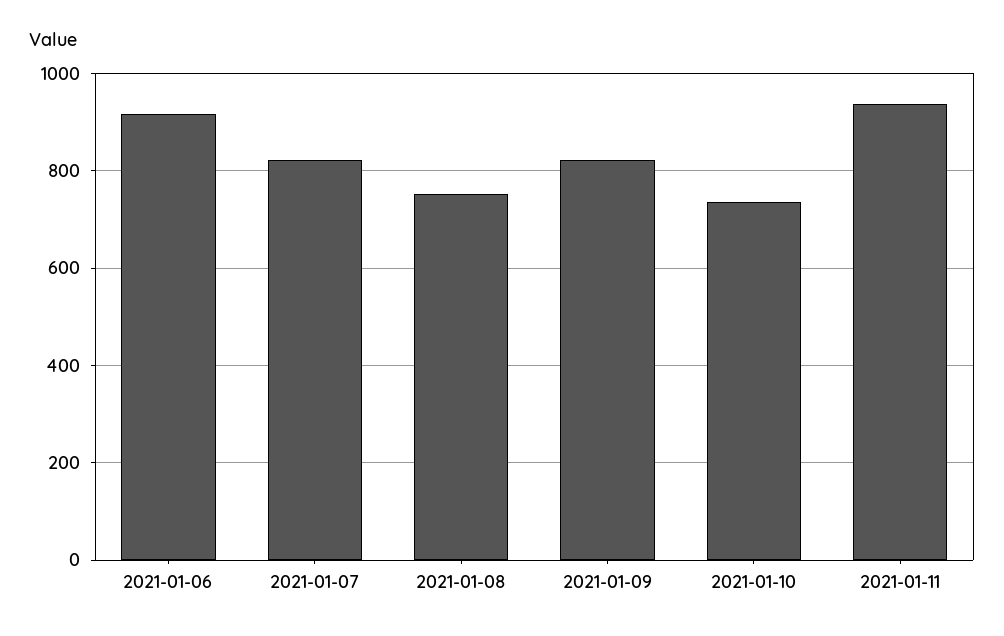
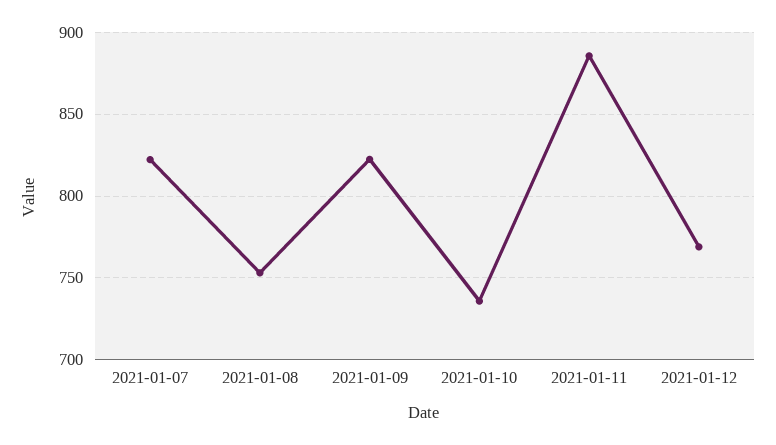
2021-01-06: 920 -> none
2021-01-11: 940 -> 885
2021-01-12: none -> 770

